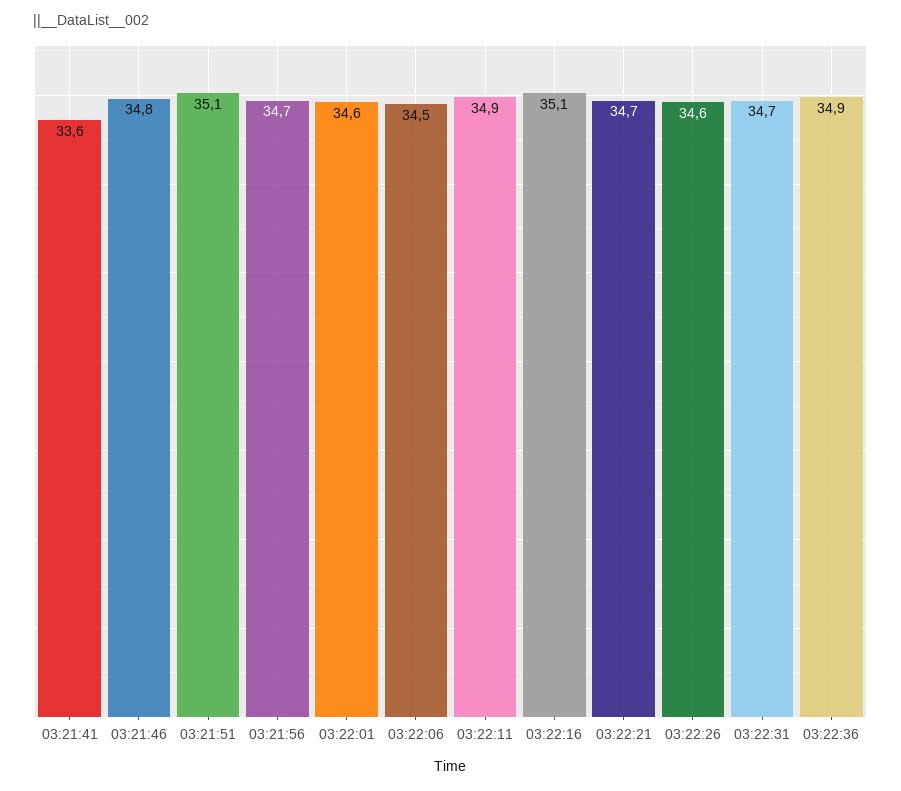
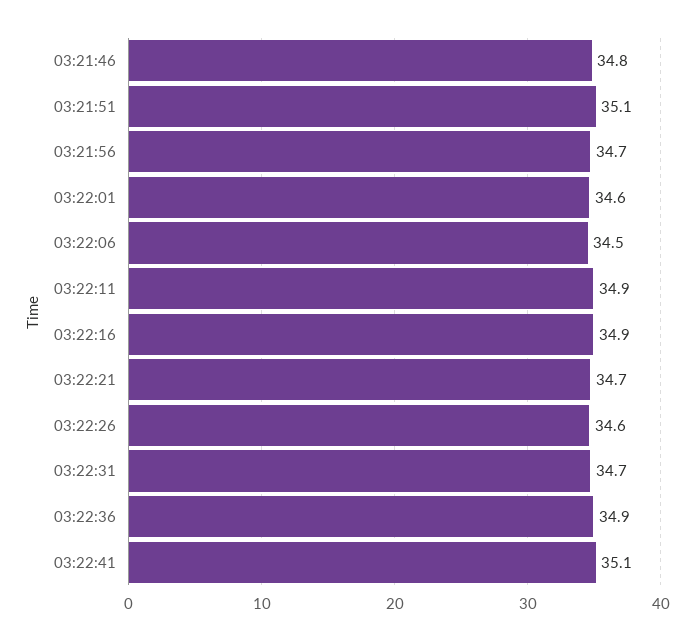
03:21:41: 33.6 -> none
03:22:16: 35.1 -> 34.9
03:22:41: none -> 35.1

